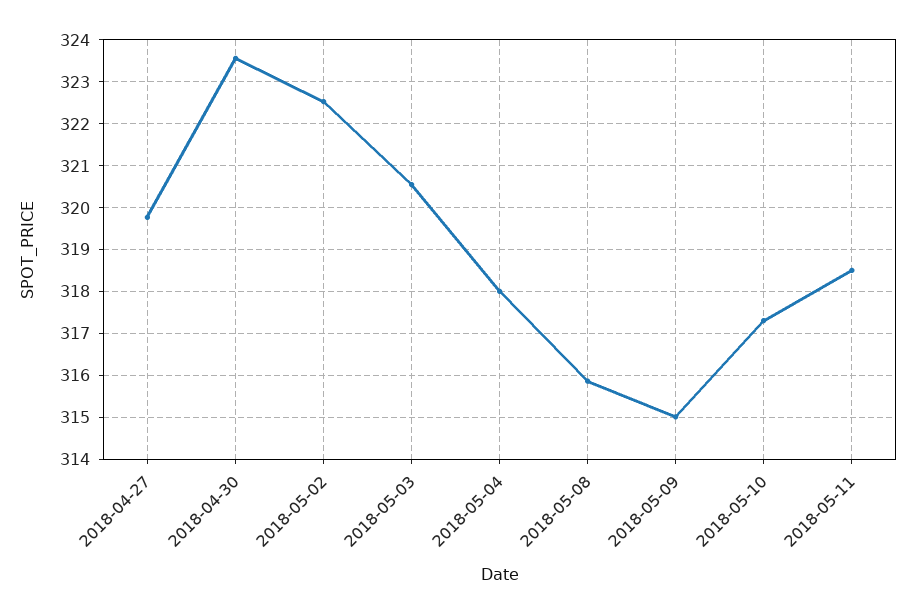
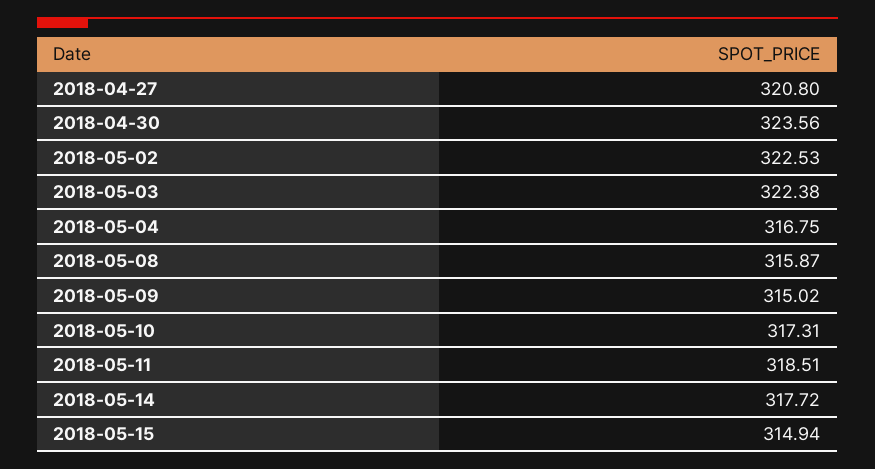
2018-04-27: 319.8 -> 320.8
2018-05-03: 320.6 -> 322.38
2018-05-04: 318 -> 316.75
2018-05-14: none -> 317.72
2018-05-15: none -> 314.94

